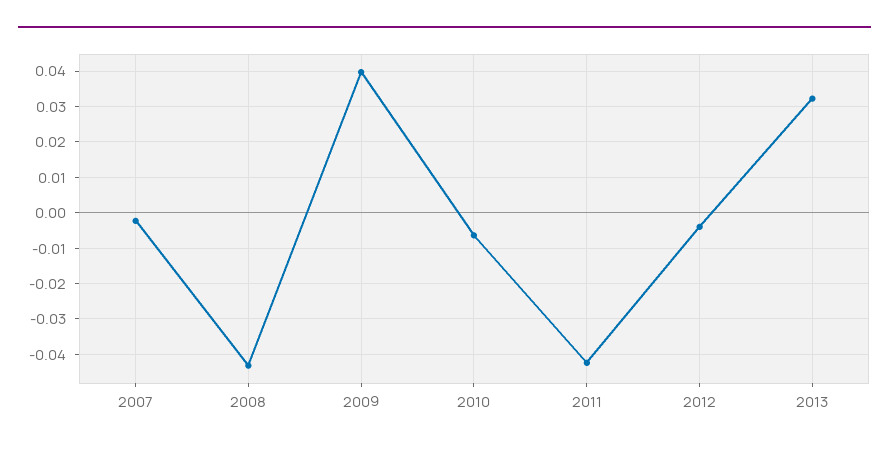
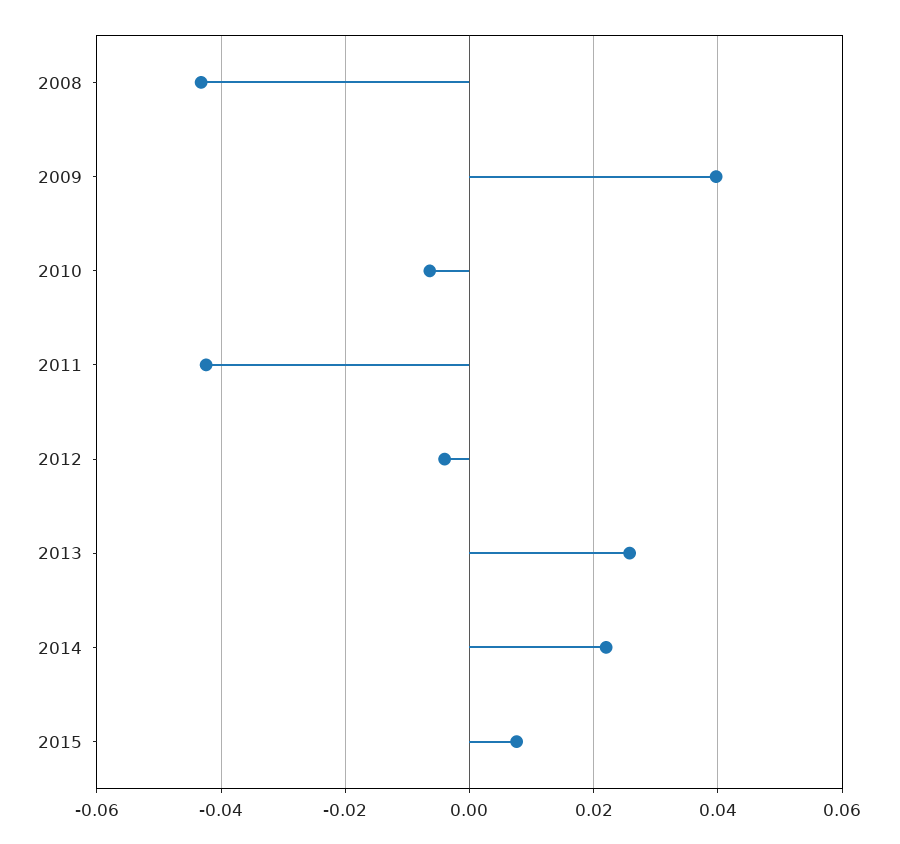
2007: -0.002 -> none
2013: 0.032 -> 0.026
2014: none -> 0.022
2015: none -> 0.008

